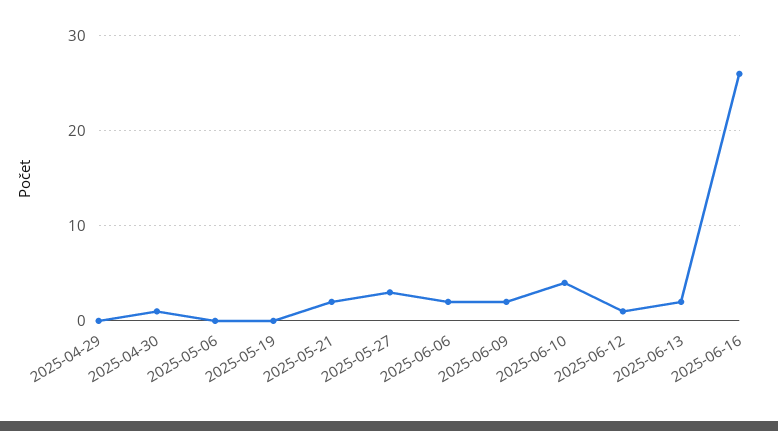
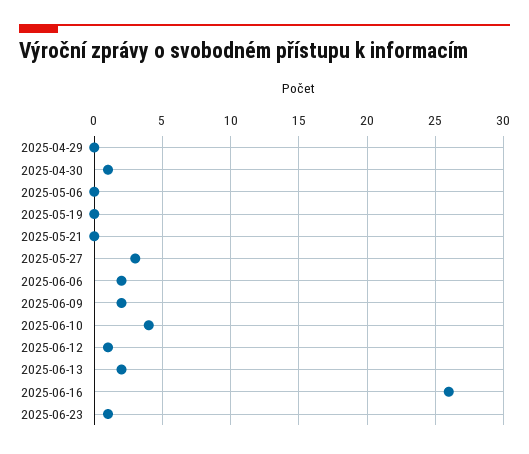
2025-05-21: 2 -> 0
2025-06-23: none -> 1

